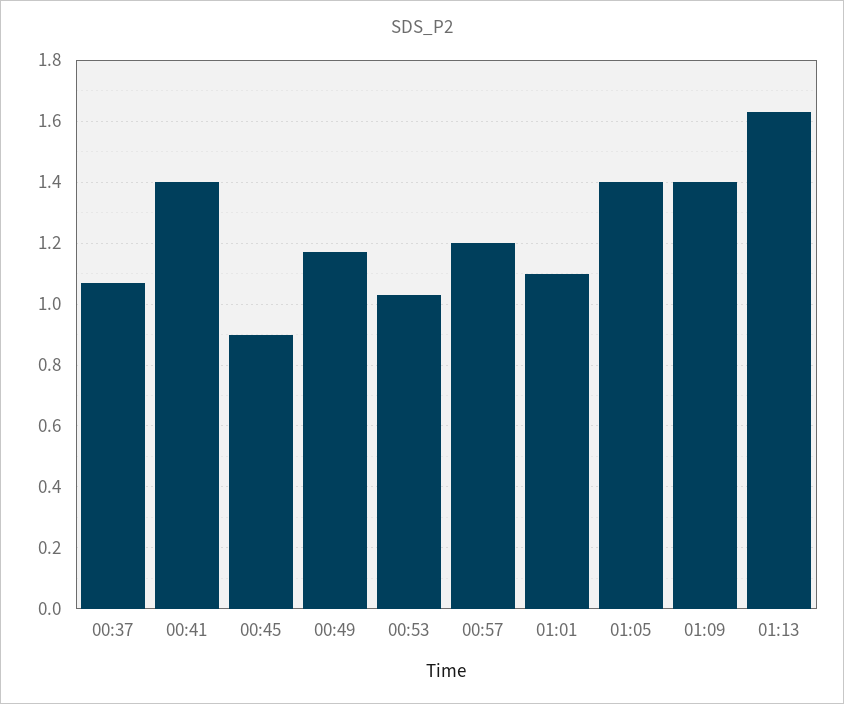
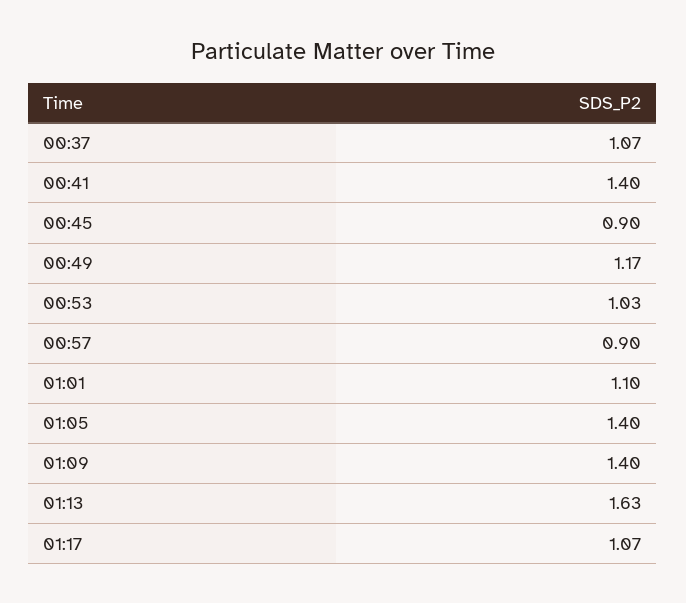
00:57: 1.2 -> 0.9
01:17: none -> 1.07

